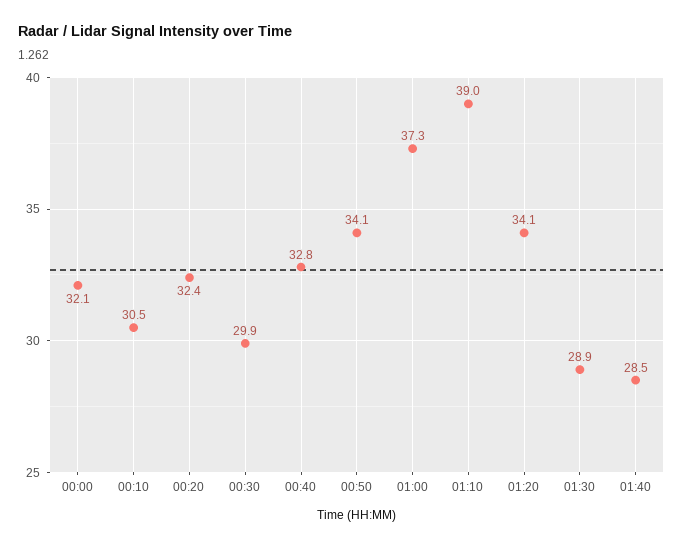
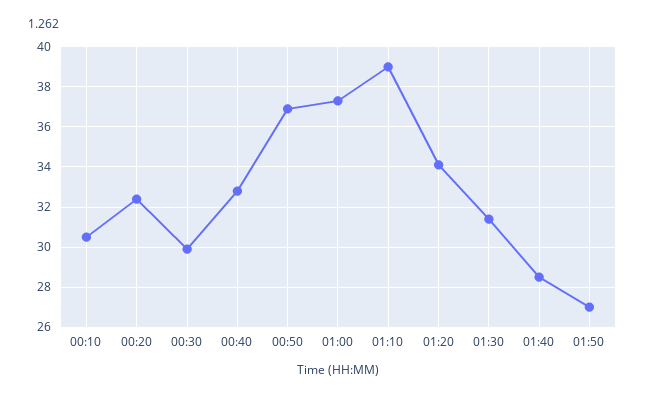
00:00: 32.1 -> none
00:50: 34.1 -> 37
01:30: 28.9 -> 31.5
01:50: none -> 27

